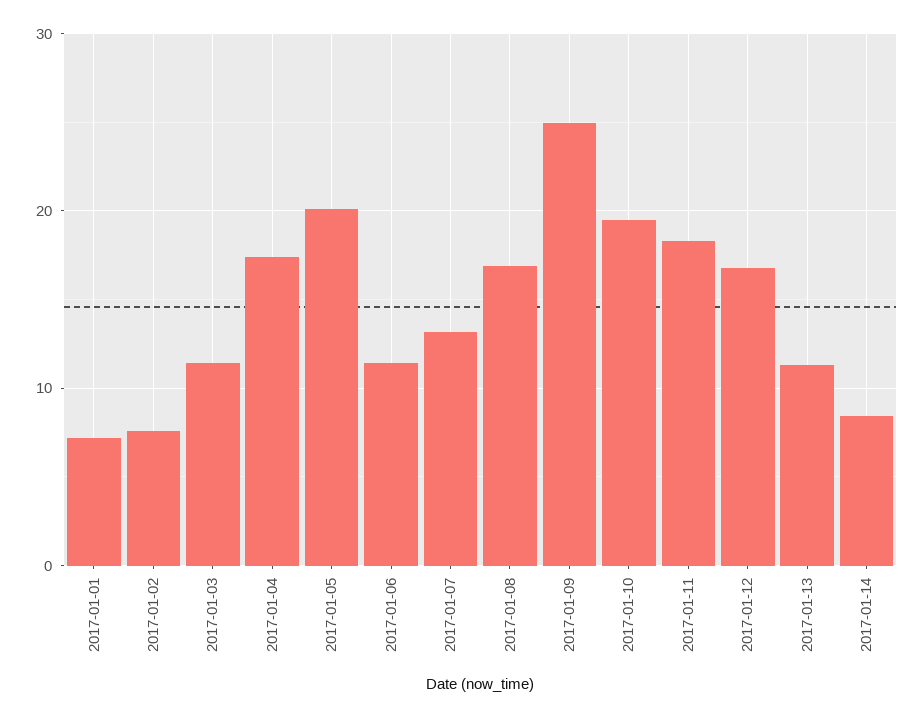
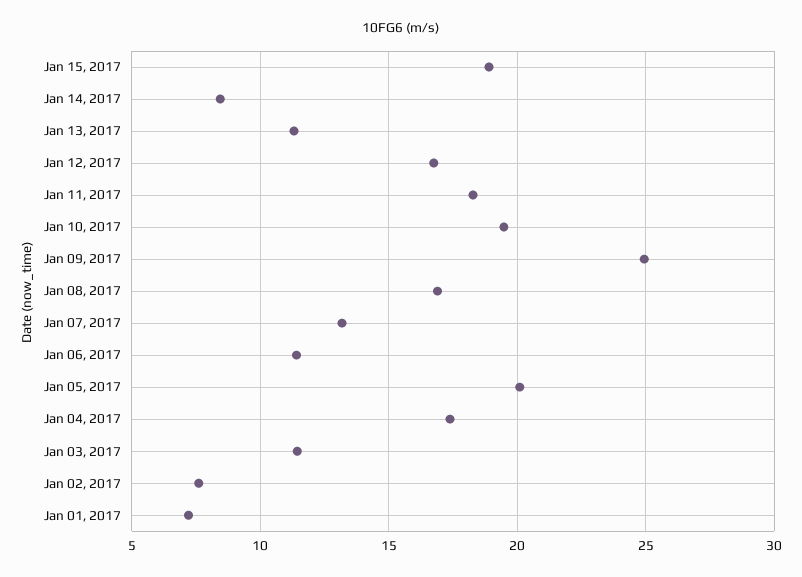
Jan 15, 2017: none -> 19

